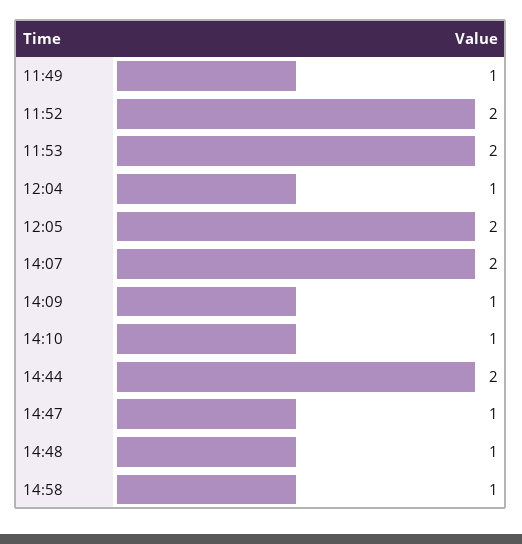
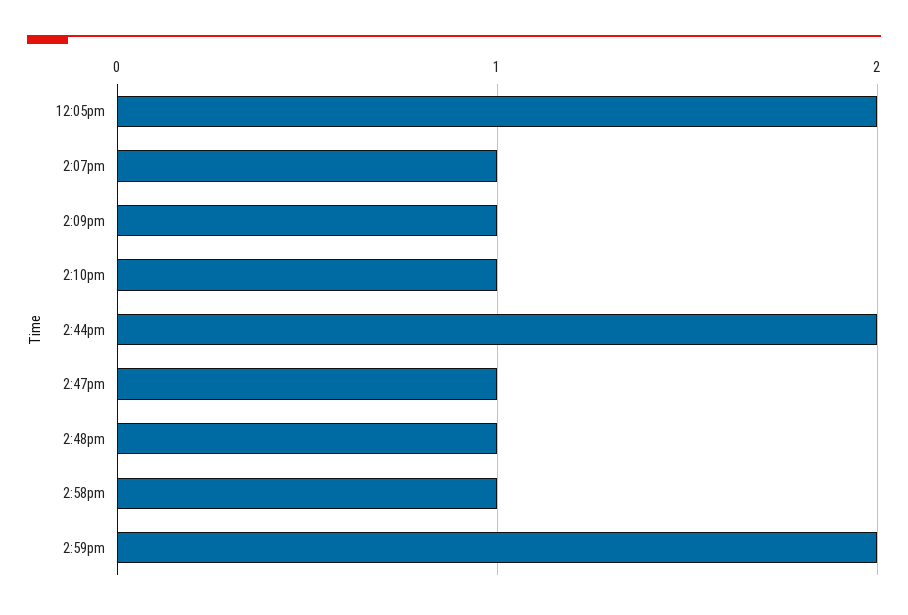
11:49: 1 -> none
11:52: 2 -> none
11:53: 2 -> none
12:04: 1 -> none
14:07: 2 -> 1
2:59pm: none -> 2

